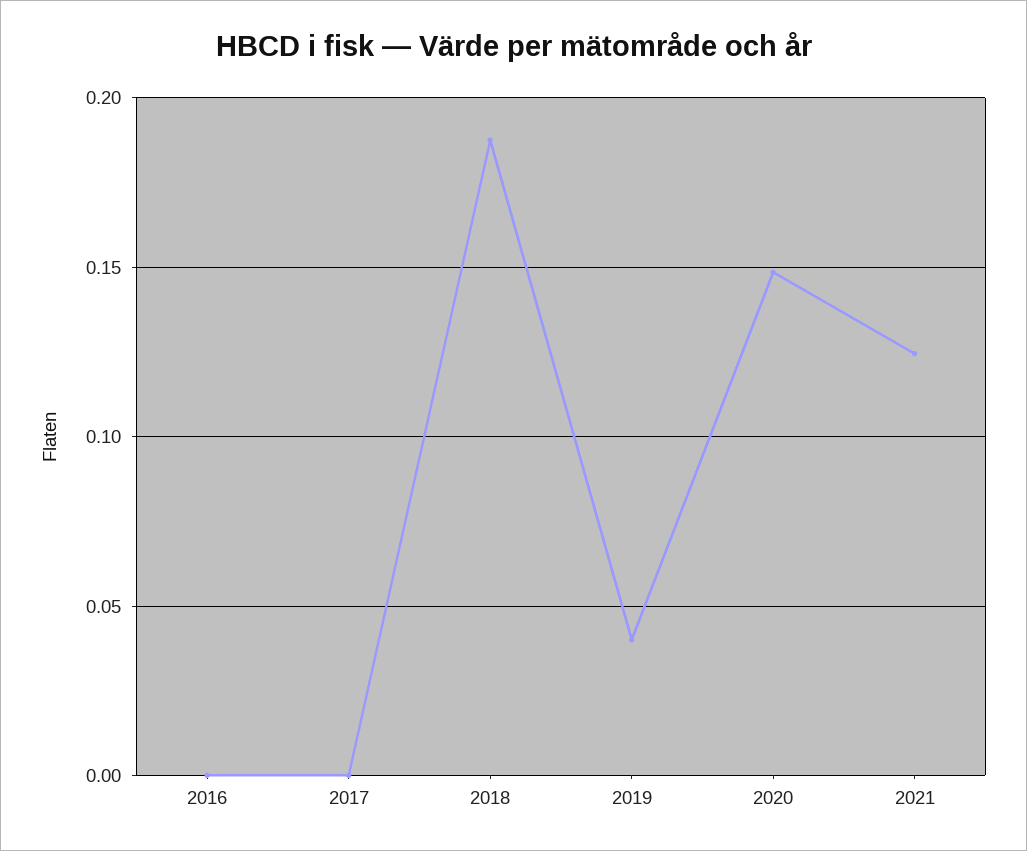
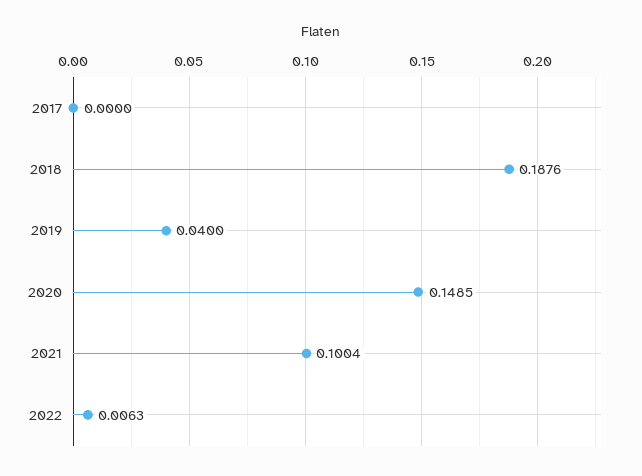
2016: 0 -> none
2021: 0.125 -> 0.1004
2022: none -> 0.0063

